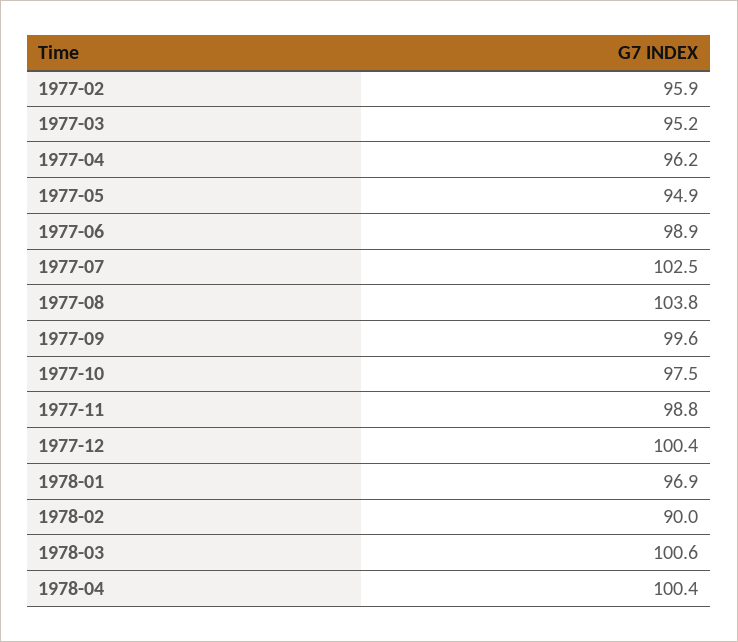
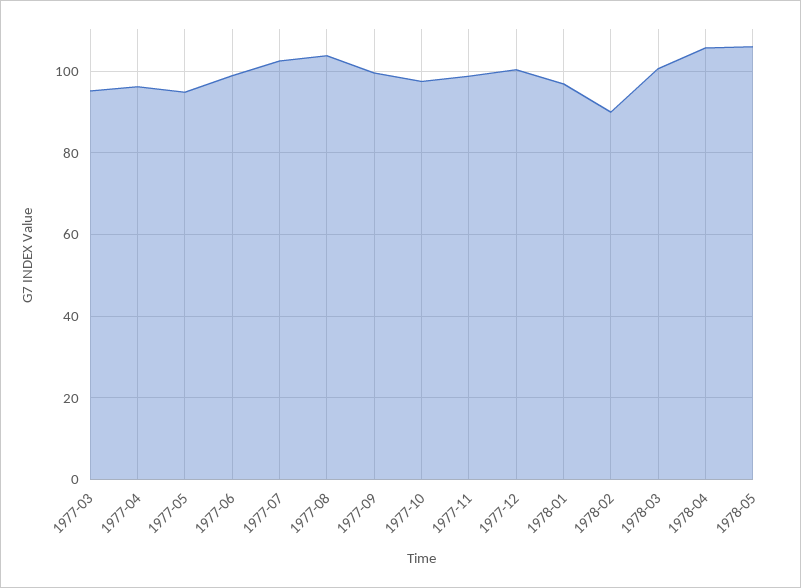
1977-02: 95.9 -> none
1978-04: 100.4 -> 106
1978-05: none -> 106

